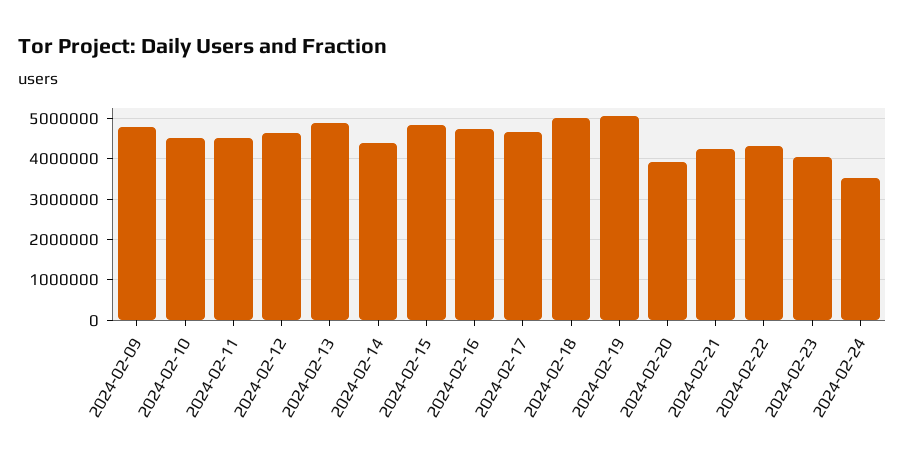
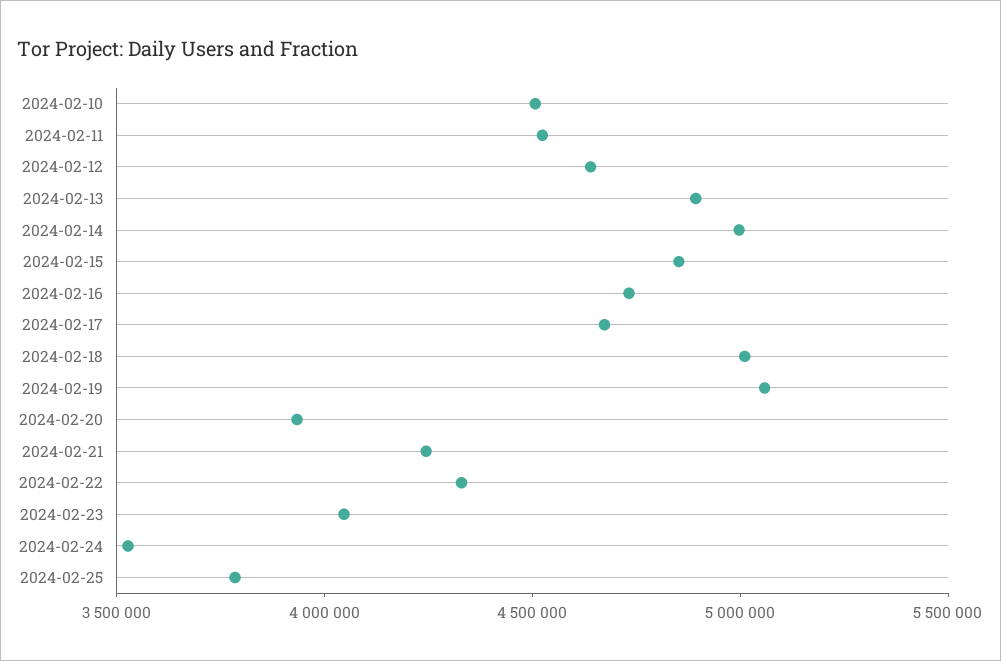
2024-02-09: 4800000 -> none
2024-02-14: 4400000 -> 5000000
2024-02-25: none -> 3800000

